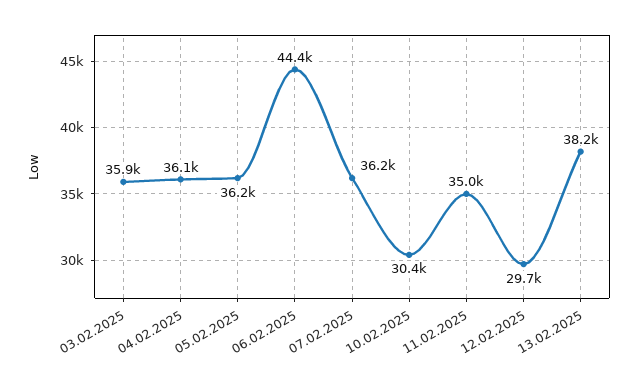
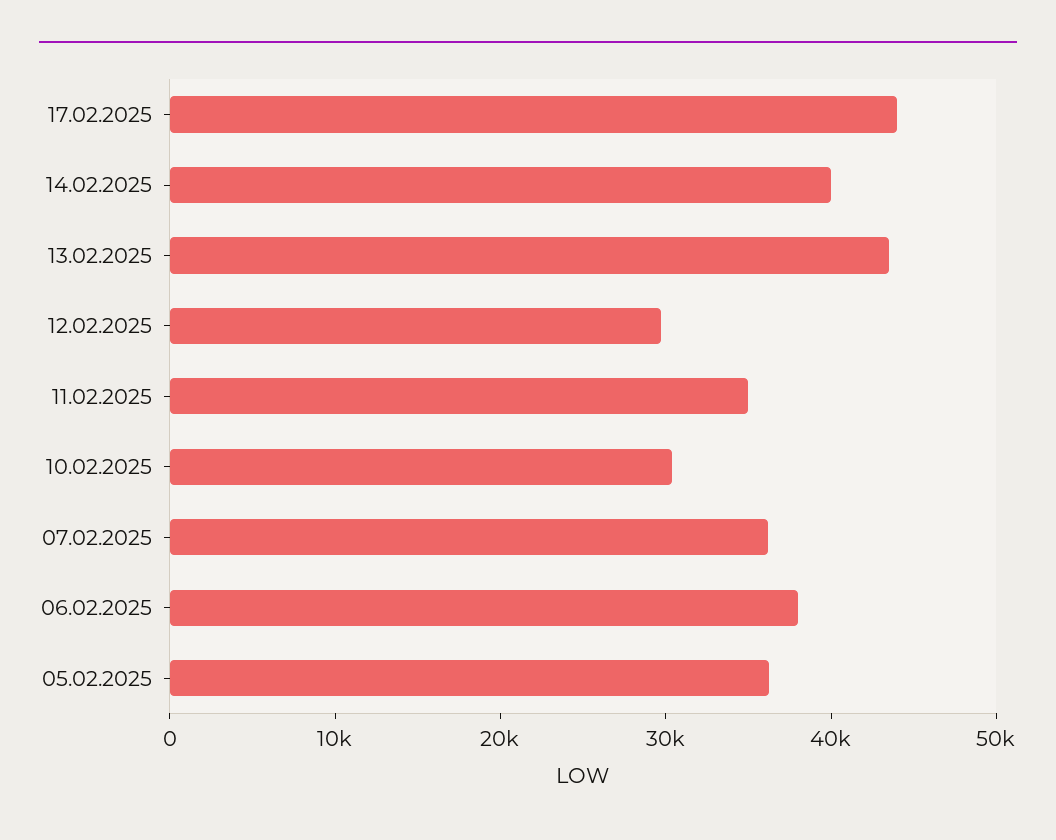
03.02.2025: 35900 -> none
04.02.2025: 36100 -> none
06.02.2025: 44400 -> 38000
13.02.2025: 38200 -> 44000
17.02.2025: none -> 44000
14.02.2025: none -> 40000

